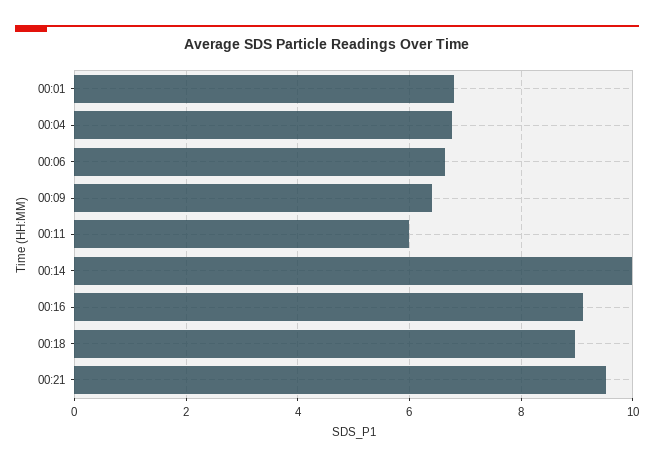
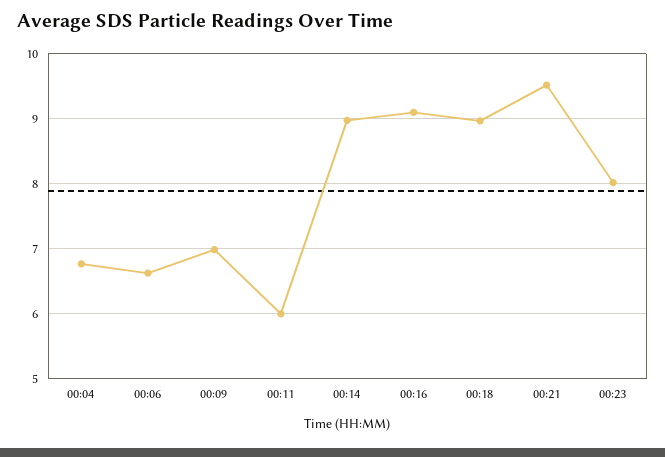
00:01: 6.8 -> none
00:09: 6.4 -> 7
00:14: 10 -> 9
00:23: none -> 8

